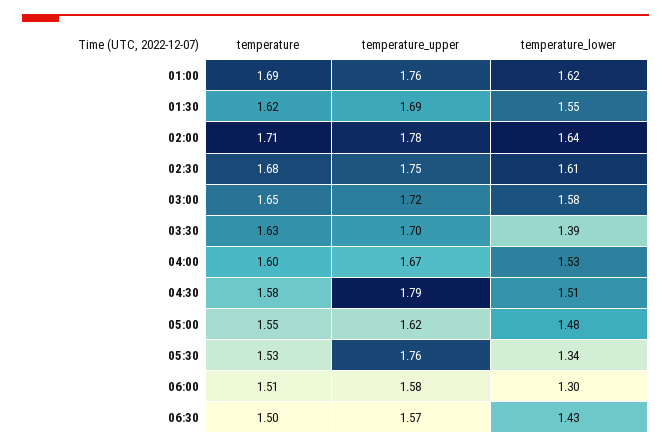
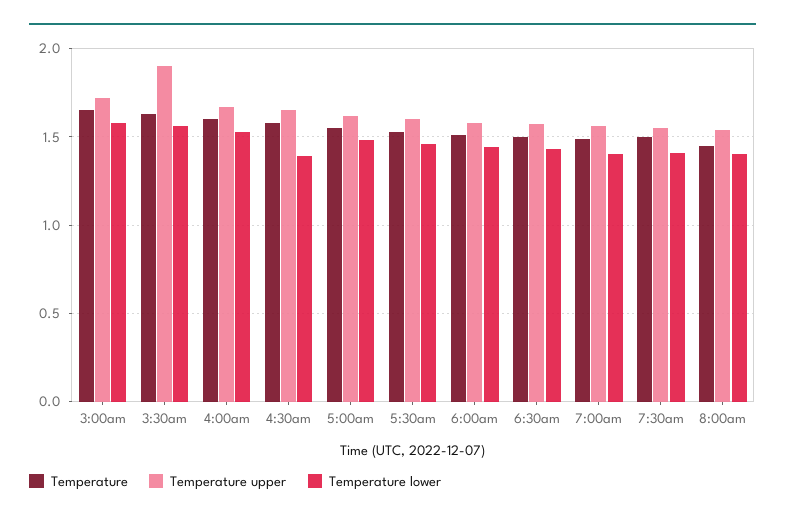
temperature, 01:00: 1.69 -> none
temperature_upper, 01:00: 1.76 -> none
temperature_lower, 01:00: 1.62 -> none
temperature, 01:30: 1.62 -> none
temperature_upper, 01:30: 1.69 -> none
temperature_lower, 01:30: 1.55 -> none
temperature, 02:00: 1.71 -> none
temperature_upper, 02:00: 1.78 -> none
temperature_lower, 02:00: 1.64 -> none
temperature, 02:30: 1.68 -> none
temperature_upper, 02:30: 1.75 -> none
temperature_lower, 02:30: 1.61 -> none
temperature_upper, 03:30: 1.7 -> 1.9
temperature_lower, 03:30: 1.39 -> 1.55
temperature_upper, 04:30: 1.79 -> 1.65
temperature_lower, 04:30: 1.51 -> 1.4
temperature_upper, 05:30: 1.76 -> 1.6
temperature_lower, 05:30: 1.34 -> 1.45
temperature_lower, 06:00: 1.3 -> 1.45
temperature, 7:00am: none -> 1.5
temperature_upper, 7:00am: none -> 1.55
temperature_lower, 7:00am: none -> 1.4
temperature, 7:30am: none -> 1.5
temperature_upper, 7:30am: none -> 1.55
temperature_lower, 7:30am: none -> 1.4
temperature, 8:00am: none -> 1.45
temperature_upper, 8:00am: none -> 1.55
temperature_lower, 8:00am: none -> 1.4

